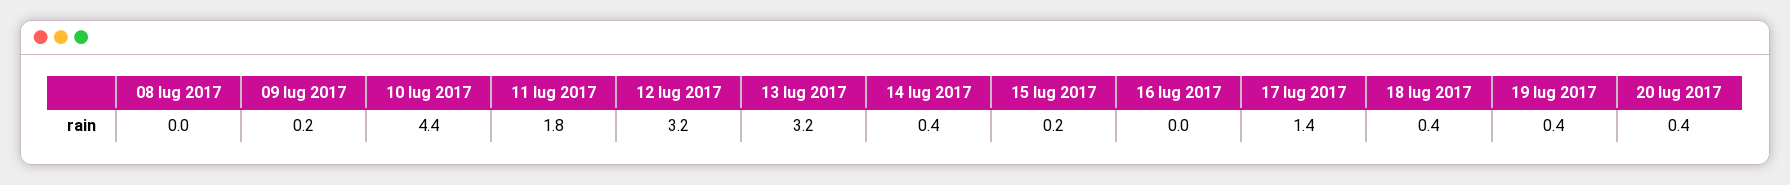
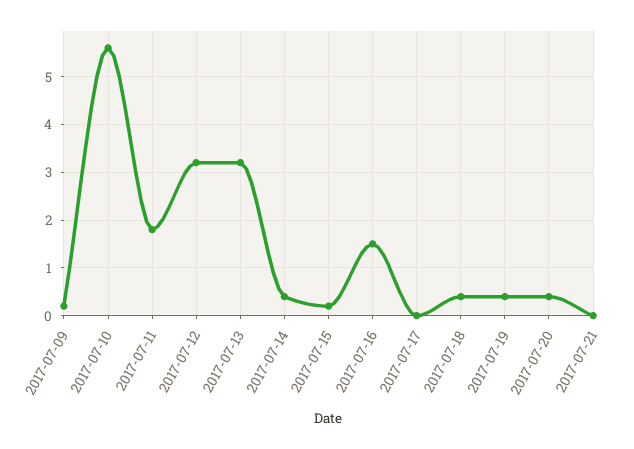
08 lug 2017: 0 -> none
10 lug 2017: 4.4 -> 5.5
16 lug 2017: 0 -> 1.5
17 lug 2017: 1.4 -> 0
2017-07-21: none -> 0

